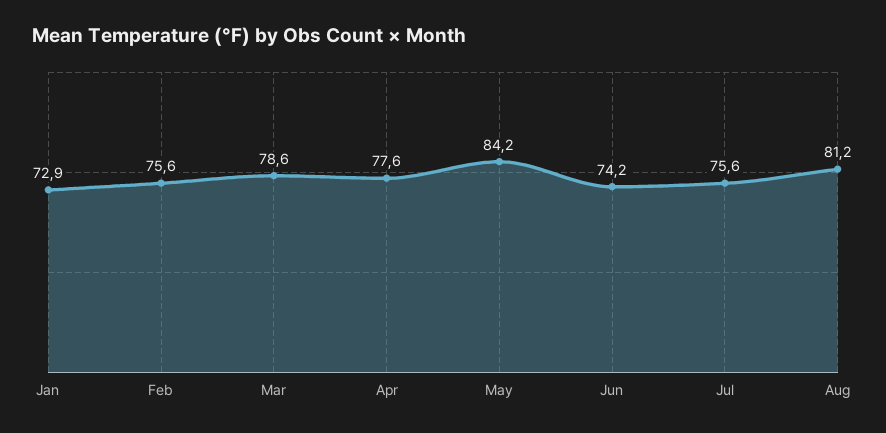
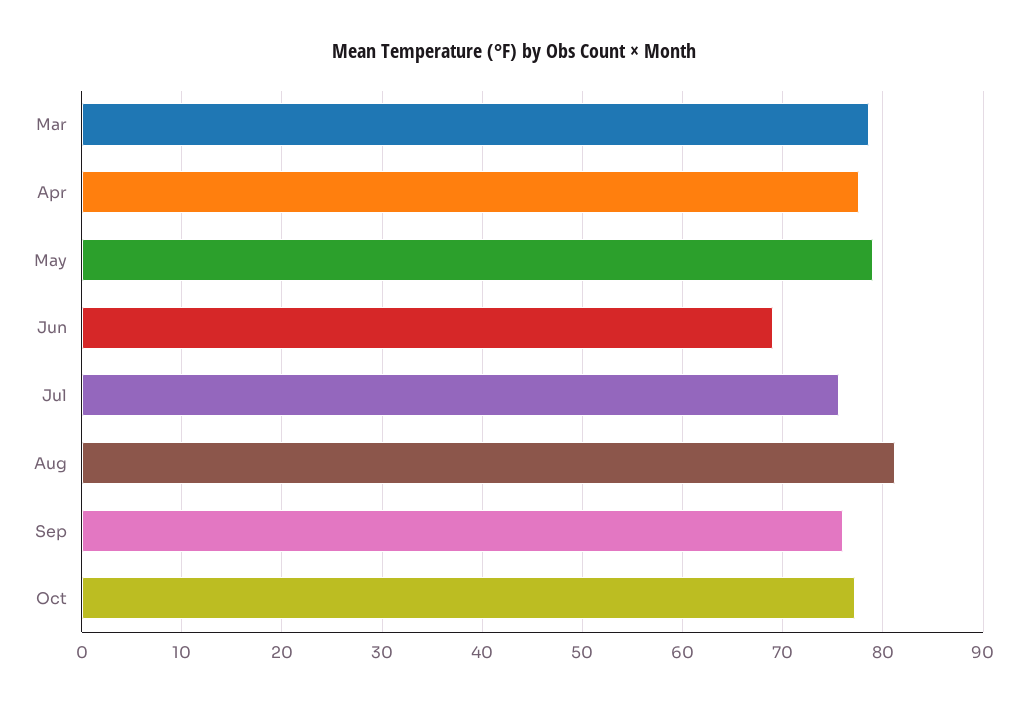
Jan: 72.9 -> none
Feb: 75.6 -> none
May: 84.2 -> 79
Jun: 74.2 -> 69
Sep: none -> 76
Oct: none -> 77

